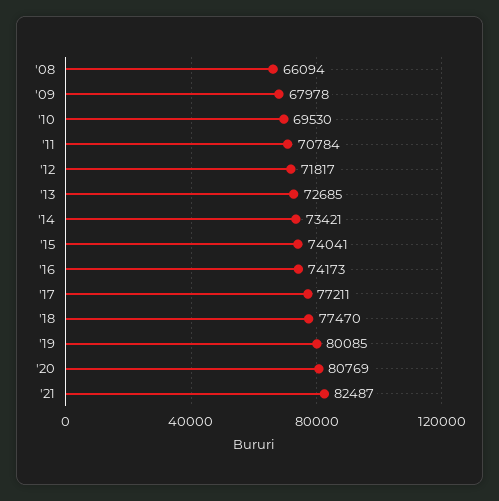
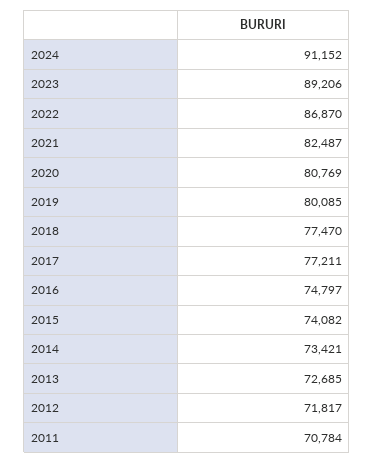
'08: 66094 -> none
'09: 67978 -> none
'10: 69530 -> none
'15: 74041 -> 74082
'16: 74173 -> 74797
2024: none -> 91152
2023: none -> 89206
2022: none -> 86870

